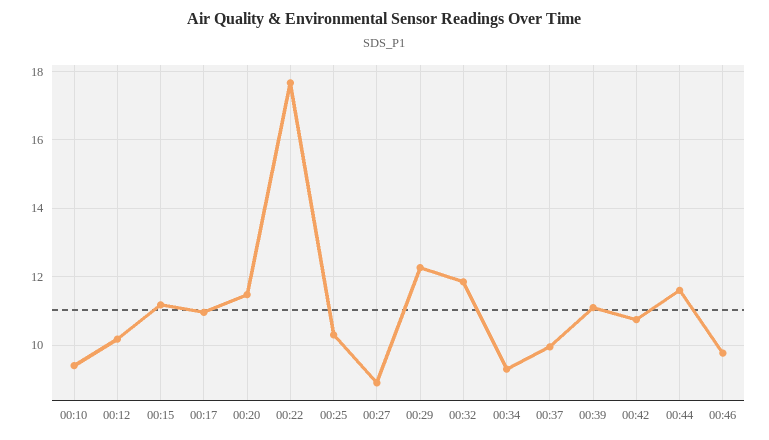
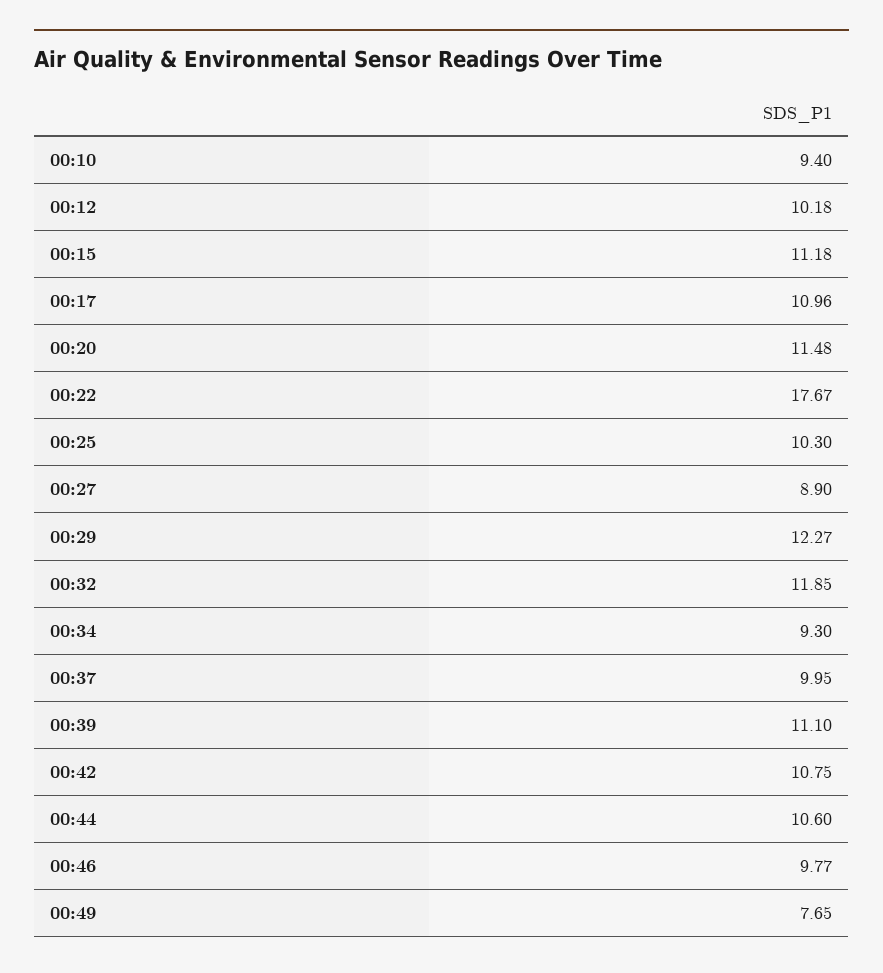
00:44: 11.6 -> 10.6
00:49: none -> 7.65

